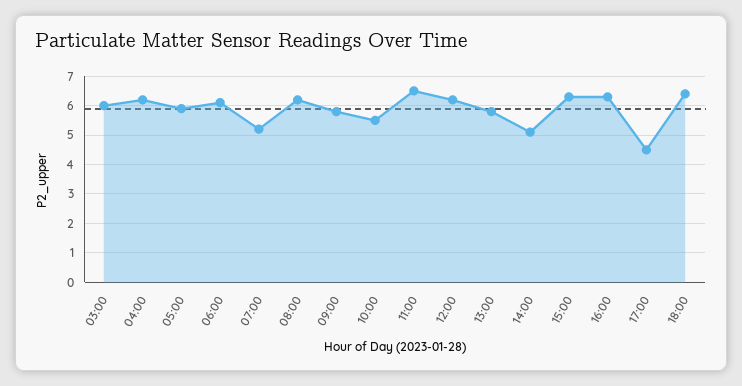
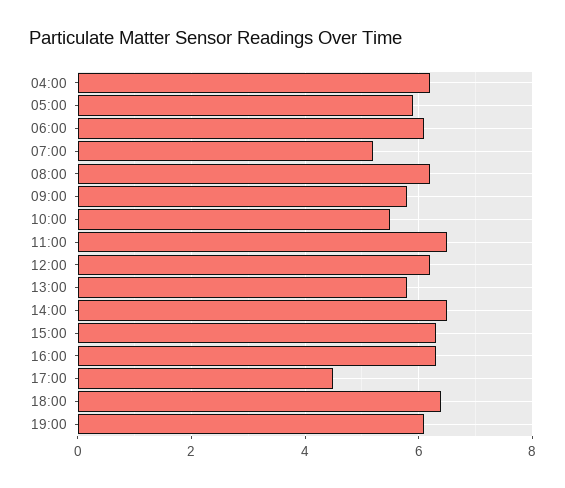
03:00: 6 -> none
14:00: 5 -> 6.5
19:00: none -> 6

